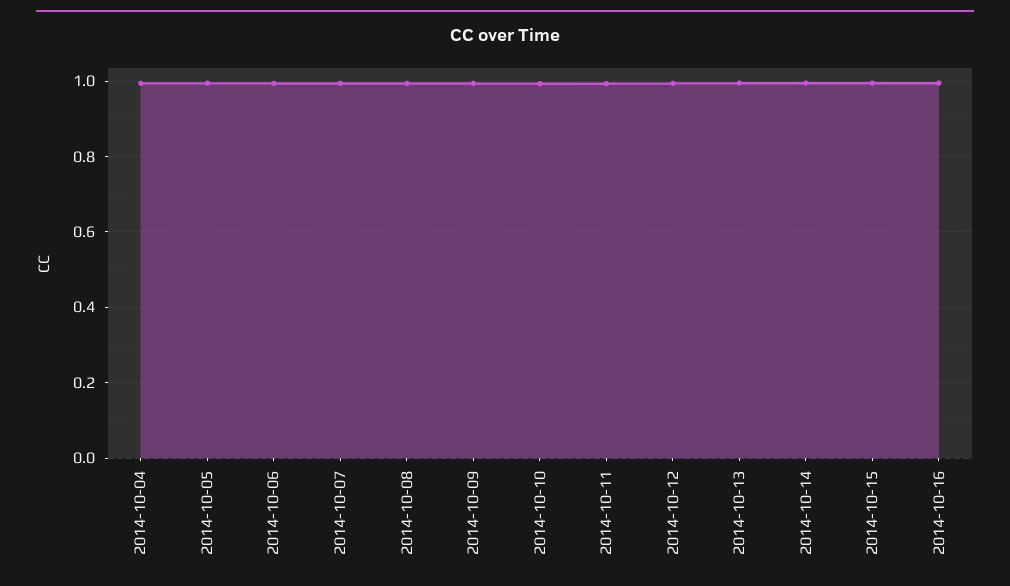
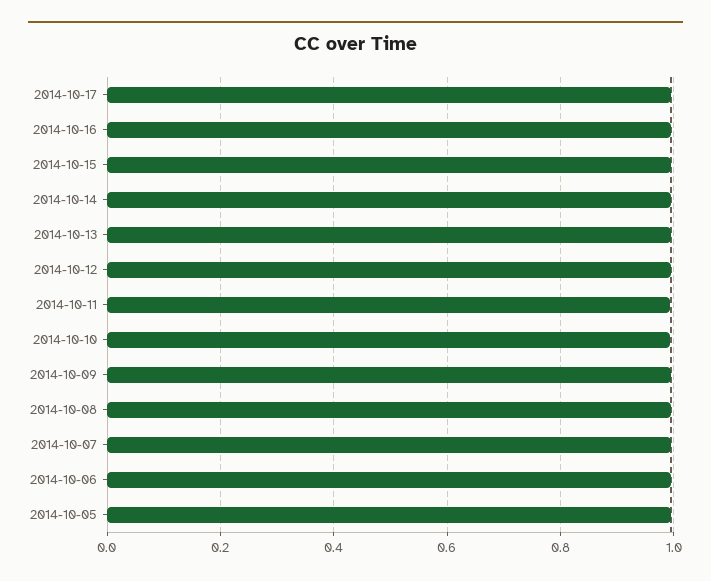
2014-10-04: 1 -> none
2014-10-17: none -> 1

